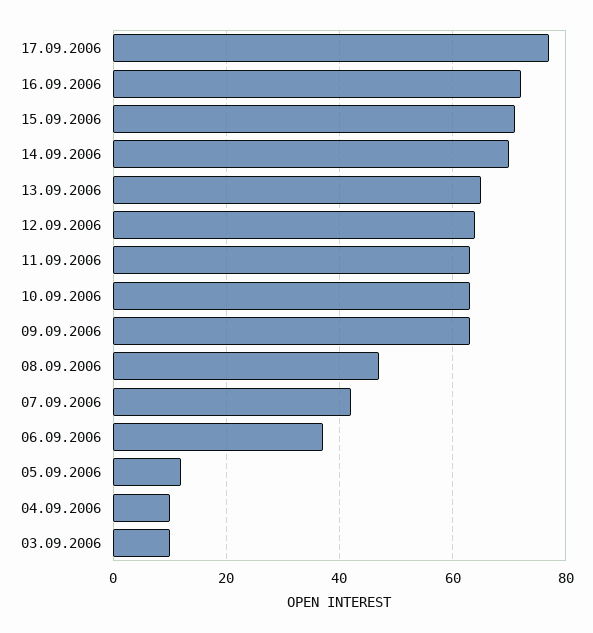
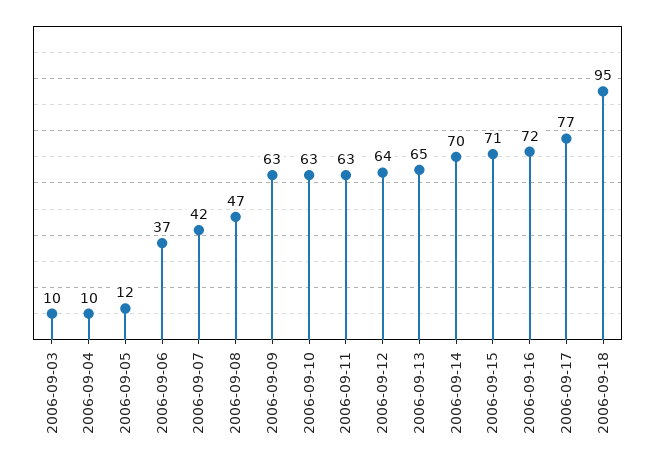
2006-09-18: none -> 95

